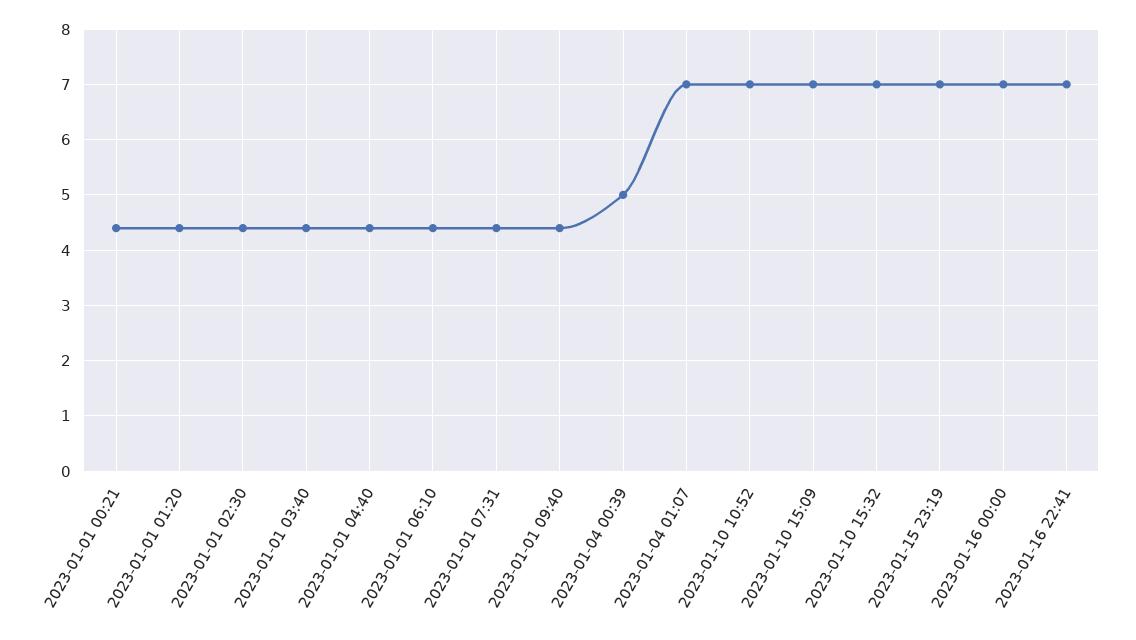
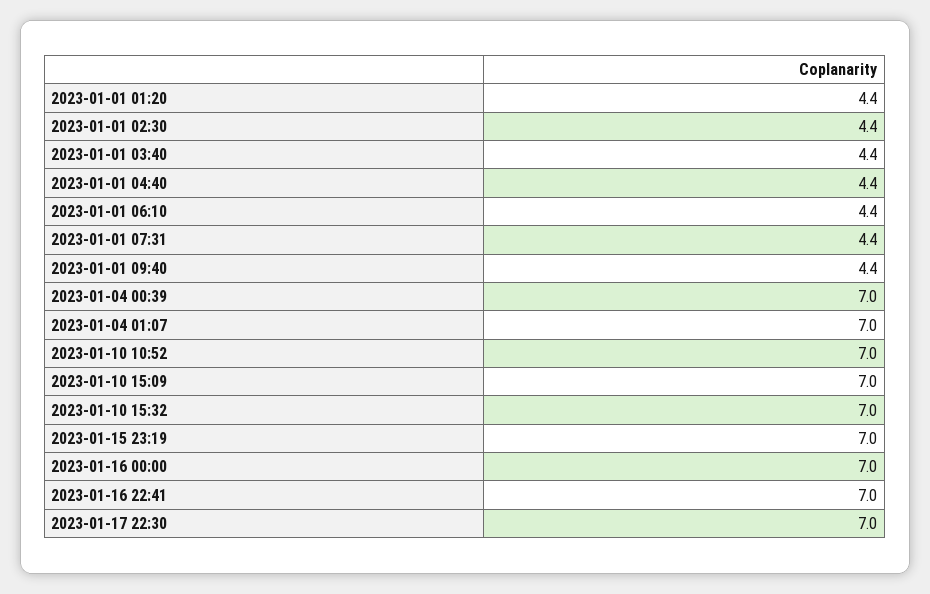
2023-01-01 00:21: 4.5 -> none
2023-01-04 00:39: 5 -> 7
2023-01-17 22:30: none -> 7

